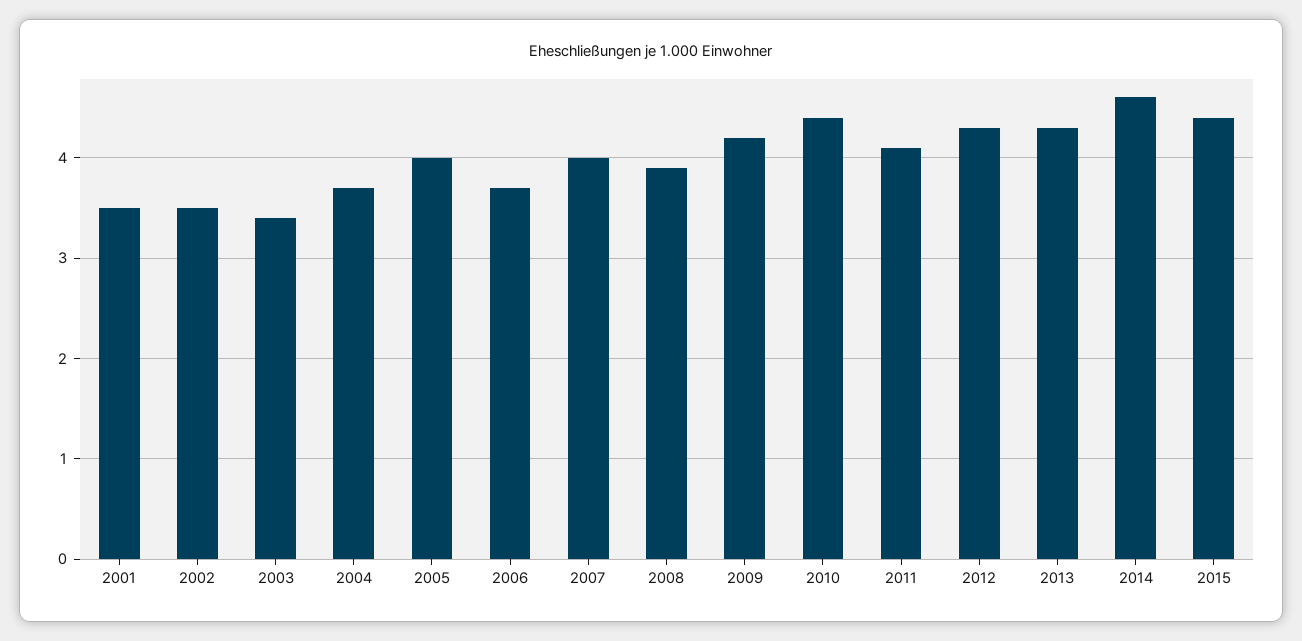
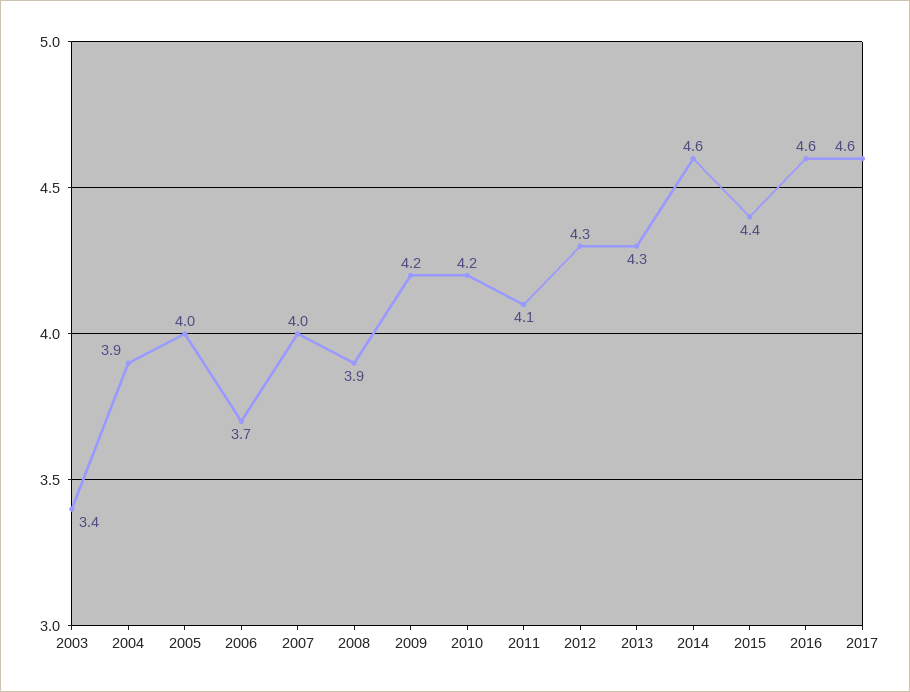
2001: 3.5 -> none
2002: 3.5 -> none
2004: 3.7 -> 3.9
2010: 4.4 -> 4.2
2016: none -> 4.6
2017: none -> 4.6

